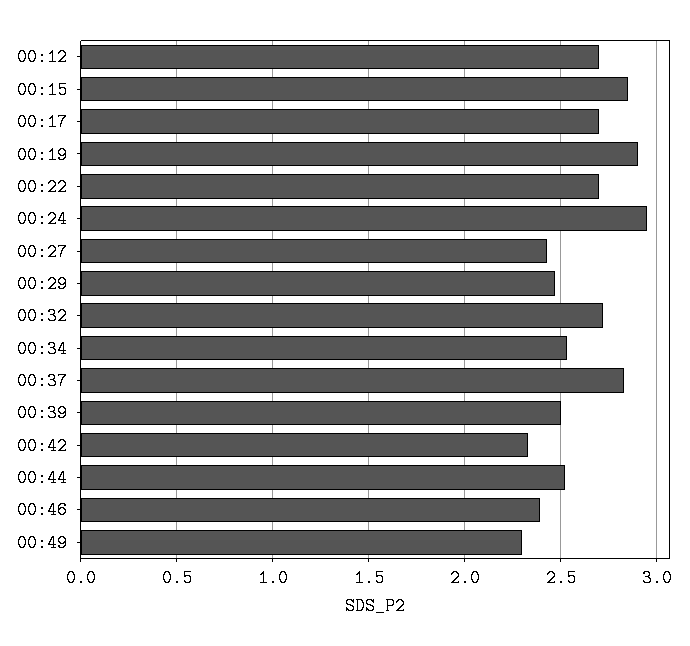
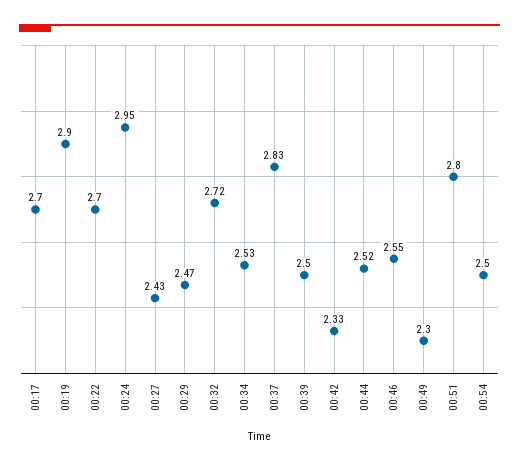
00:12: 2.7 -> none
00:15: 2.85 -> none
00:46: 2.4 -> 2.55
00:51: none -> 2.8
00:54: none -> 2.5

